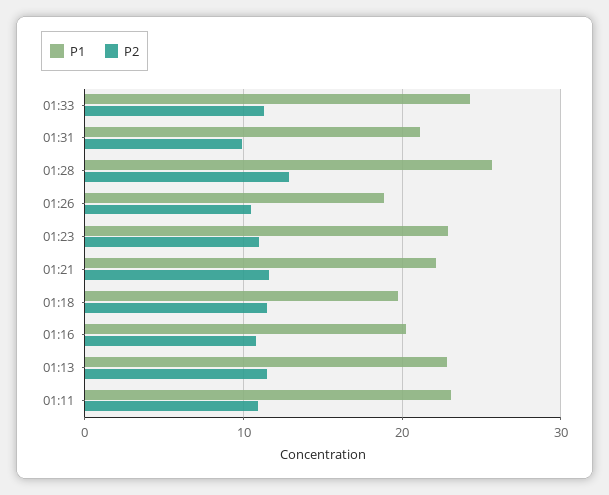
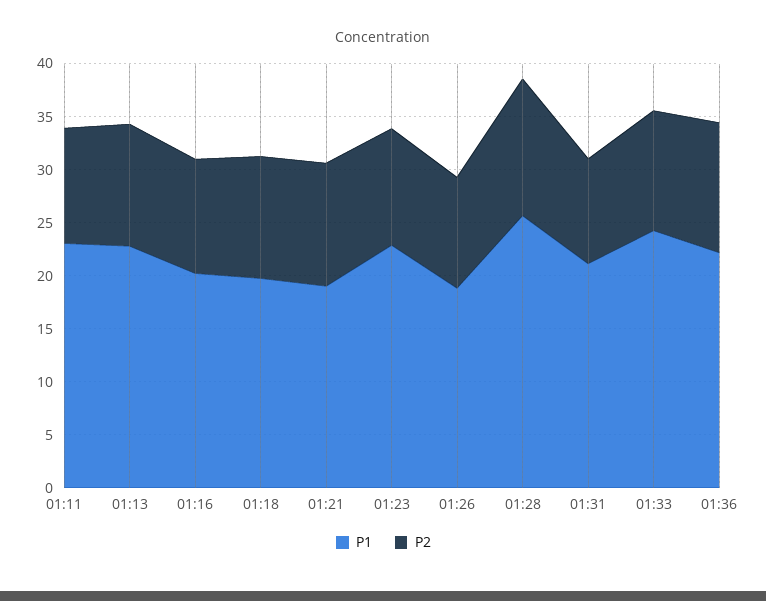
P1, 01:21: 22 -> 19
P1, 01:36: none -> 22
P2, 01:36: none -> 12

